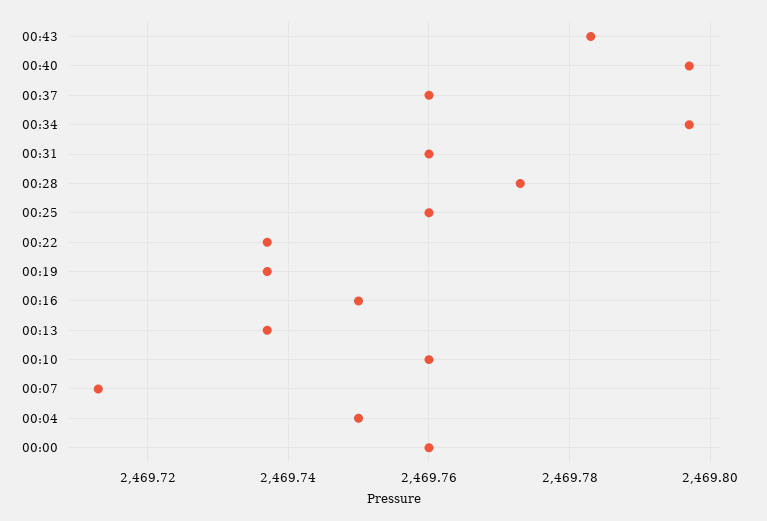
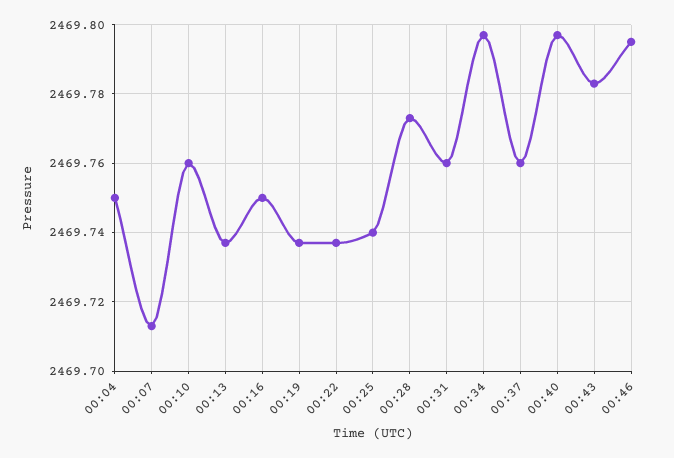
00:25: 2469.76 -> 2469.74
00:00: 2469.76 -> none
00:46: none -> 2469.795

